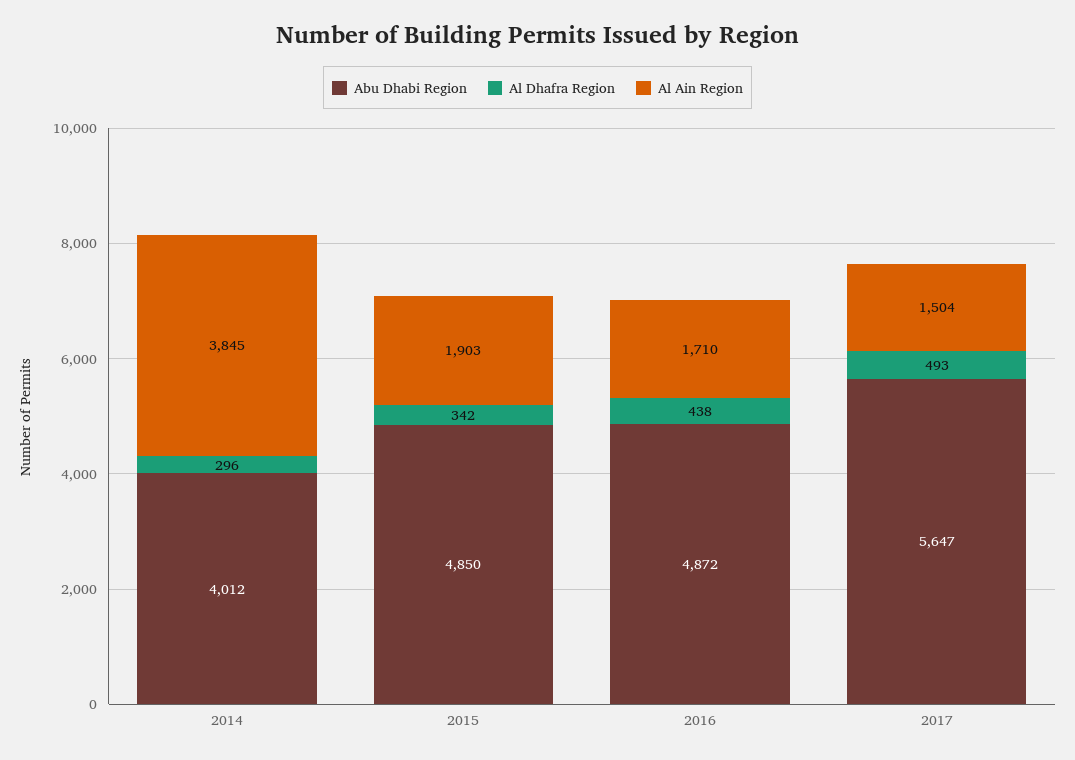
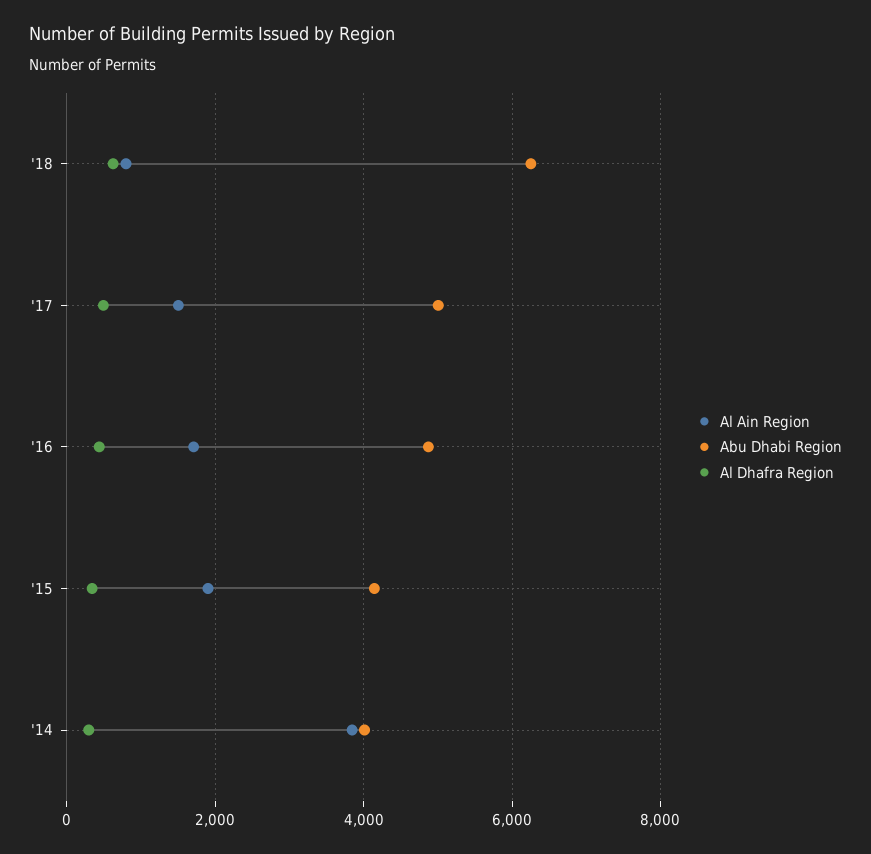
Abu Dhabi Region, 2015: 4850 -> 4200
Abu Dhabi Region, 2017: 5647 -> 5000
Al Ain Region, '18: none -> 800
Abu Dhabi Region, '18: none -> 6200
Al Dhafra Region, '18: none -> 600

